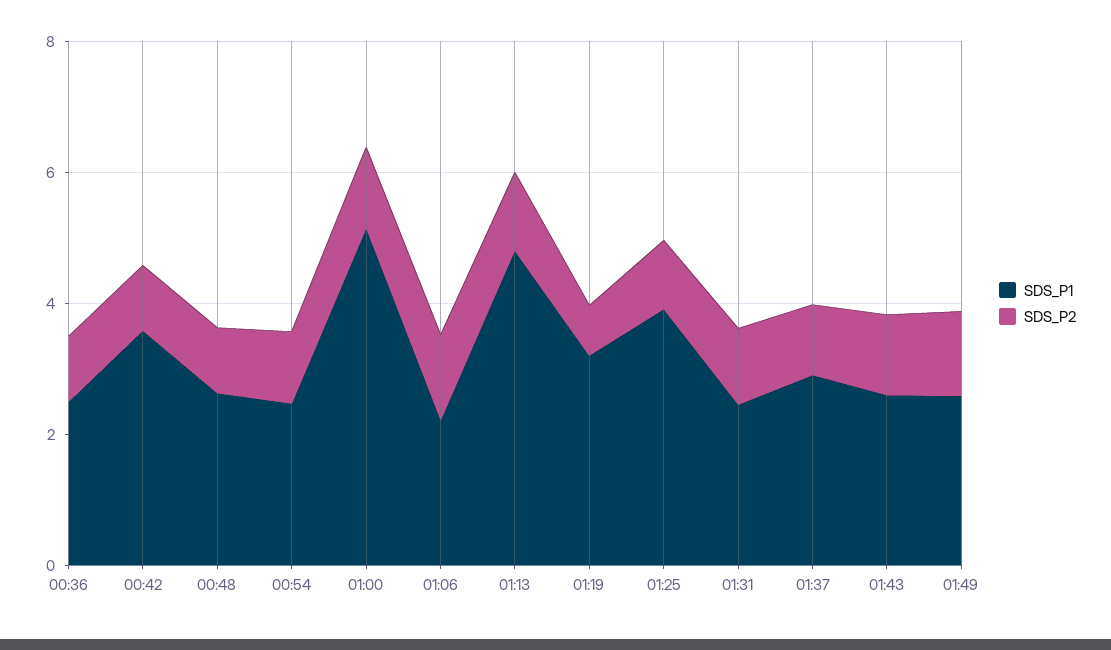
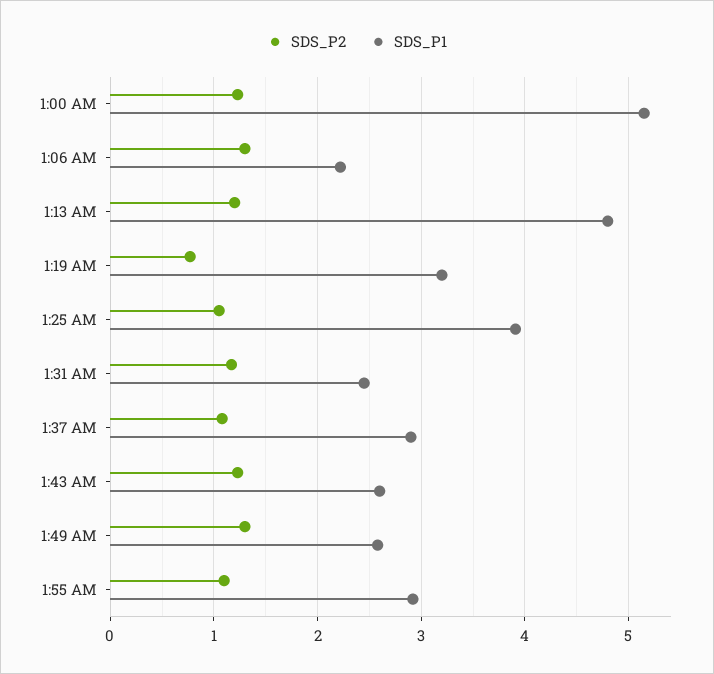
SDS_P1, 00:36: 2.5 -> none
SDS_P2, 00:36: 1 -> none
SDS_P1, 00:42: 3.5 -> none
SDS_P2, 00:42: 1 -> none
SDS_P1, 00:48: 2.5 -> none
SDS_P2, 00:48: 1 -> none
SDS_P1, 00:54: 2.5 -> none
SDS_P2, 00:54: 1 -> none
SDS_P2, 1:55 AM: none -> 1.1
SDS_P1, 1:55 AM: none -> 2.9

